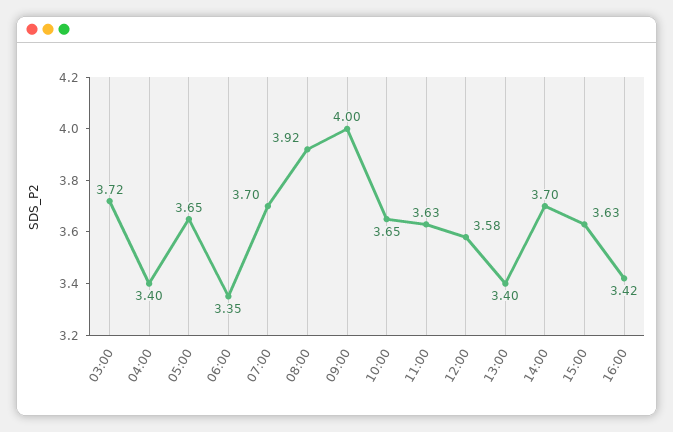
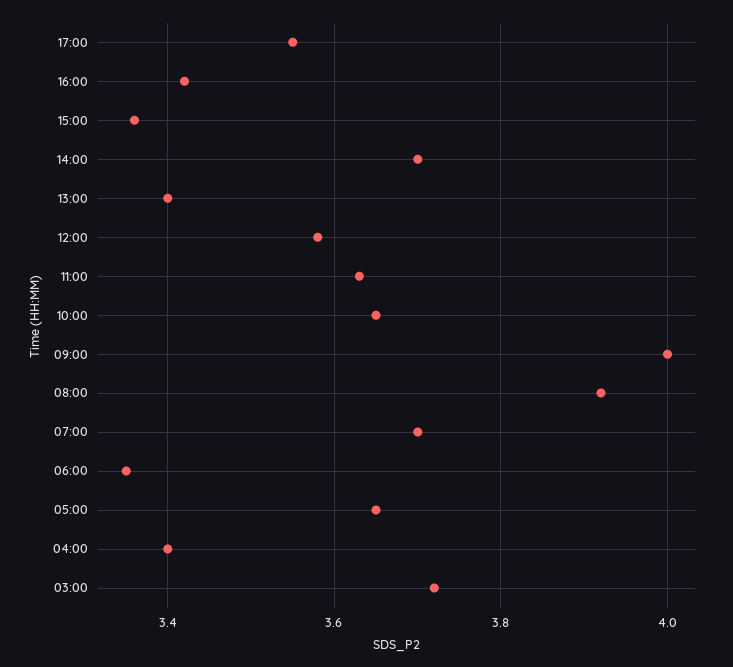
15:00: 3.63 -> 3.35
17:00: none -> 3.55

